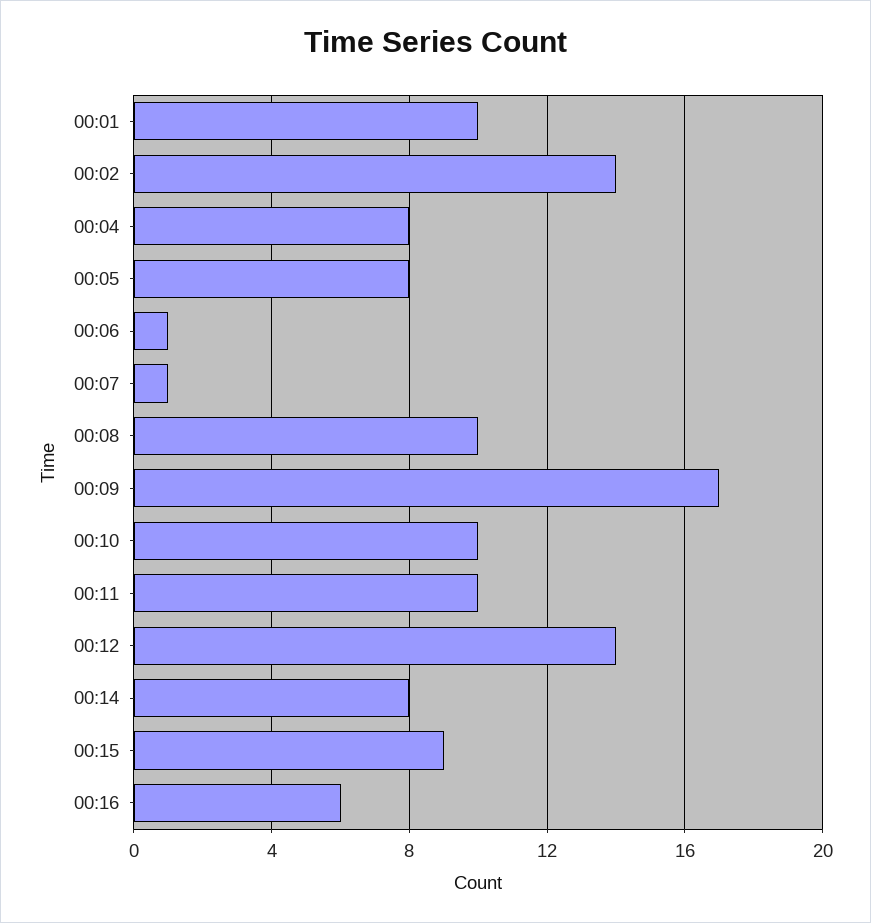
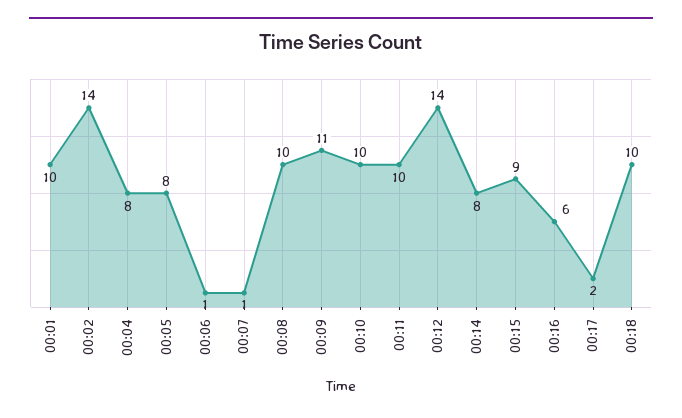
00:09: 17 -> 11
00:17: none -> 2
00:18: none -> 10

